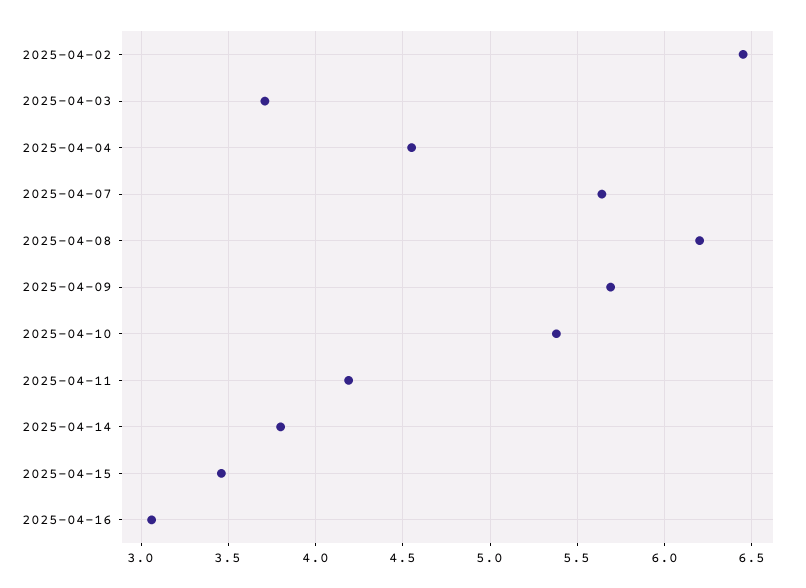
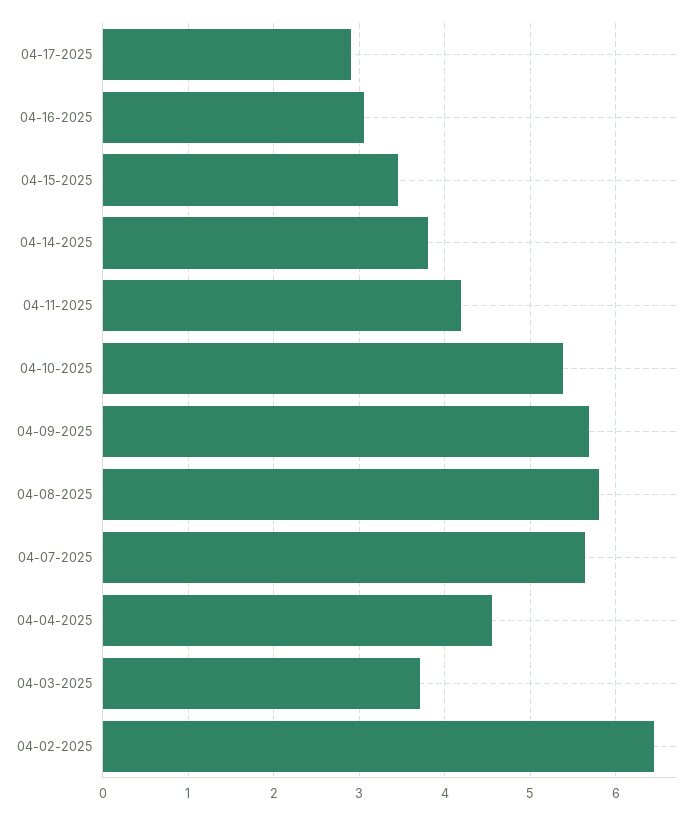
2025-04-08: 6.2 -> 5.8
04-17-2025: none -> 2.9

